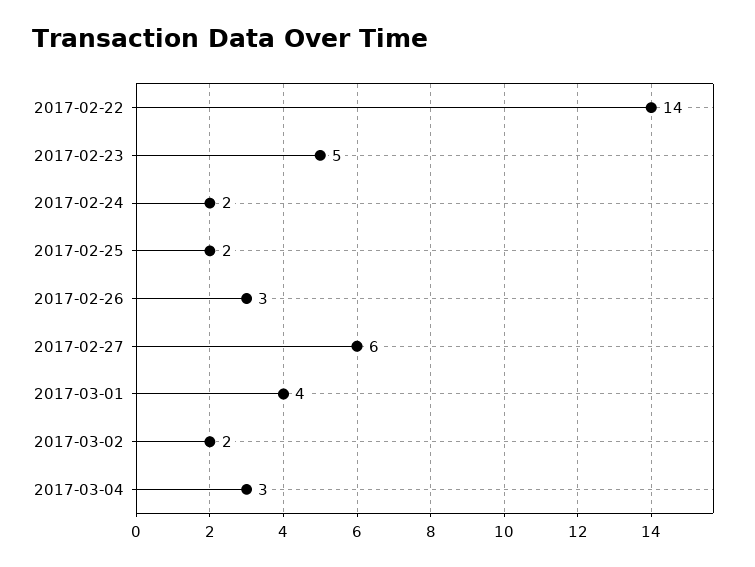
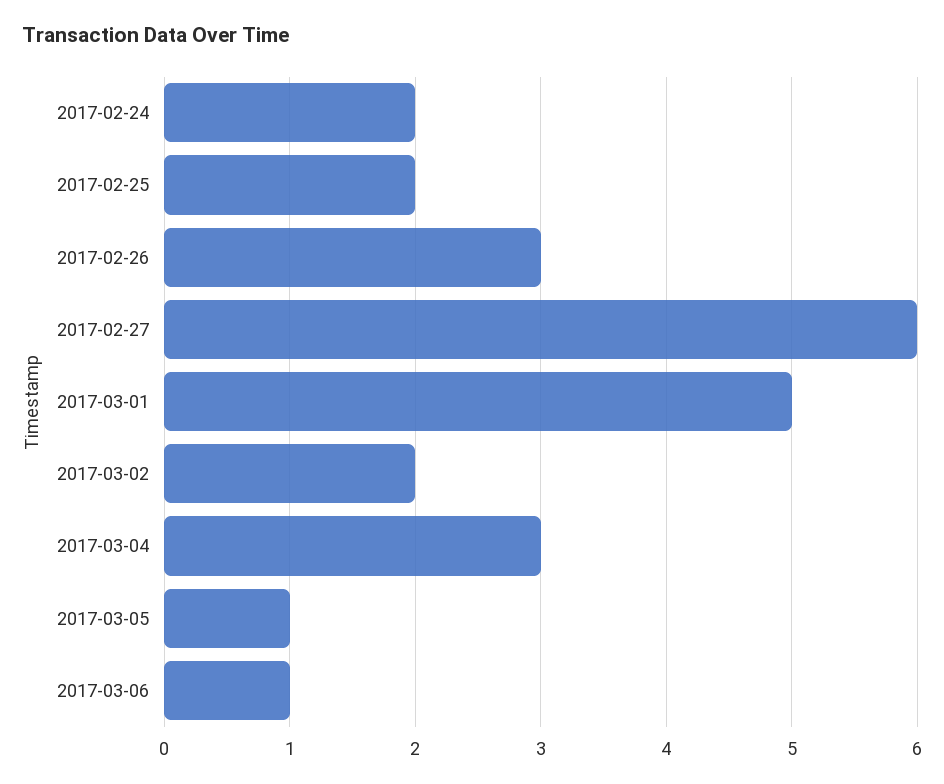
2017-02-22: 14 -> none
2017-02-23: 5 -> none
2017-03-01: 4 -> 5
2017-03-05: none -> 1
2017-03-06: none -> 1

